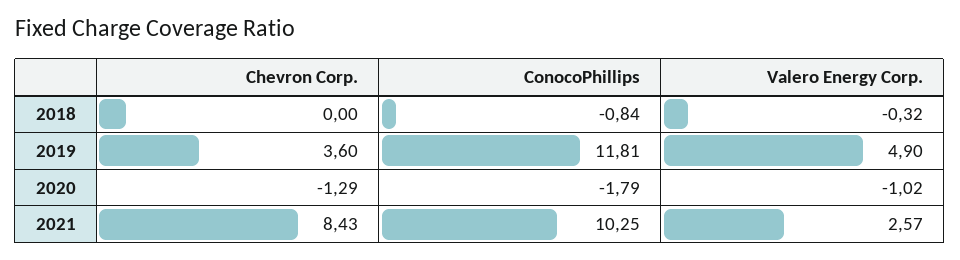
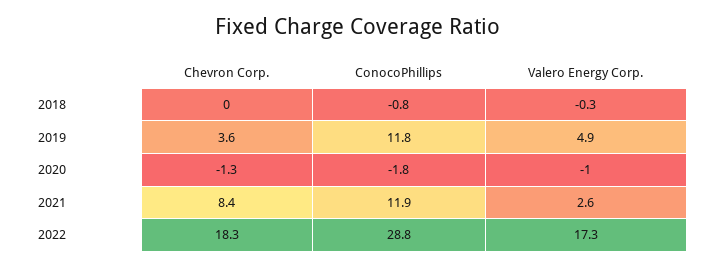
ConocoPhillips, 2021: 10.25 -> 11.9
Chevron Corp., 2022: none -> 18.3
ConocoPhillips, 2022: none -> 28.8
Valero Energy Corp., 2022: none -> 17.3

